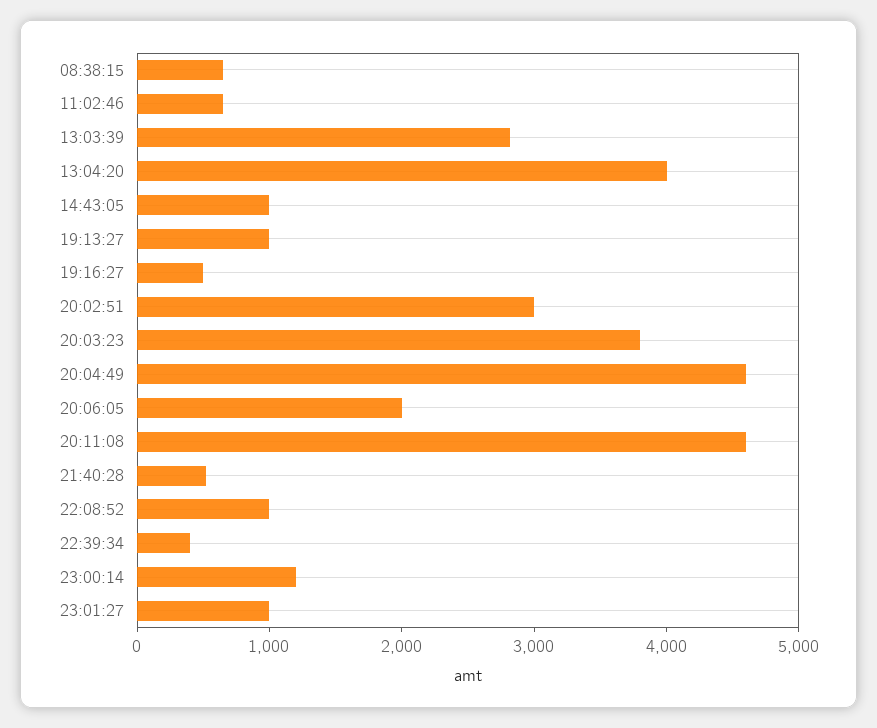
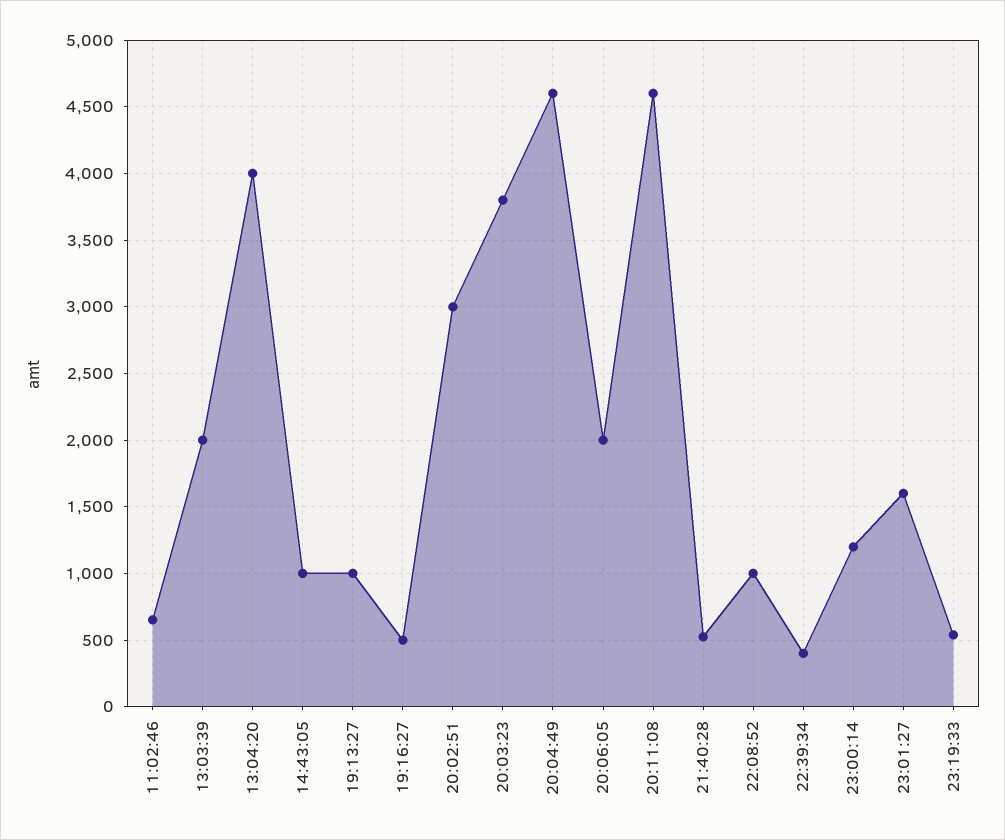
08:38:15: 600 -> none
13:03:39: 2800 -> 2000
23:01:27: 1000 -> 1600
23:19:33: none -> 550

